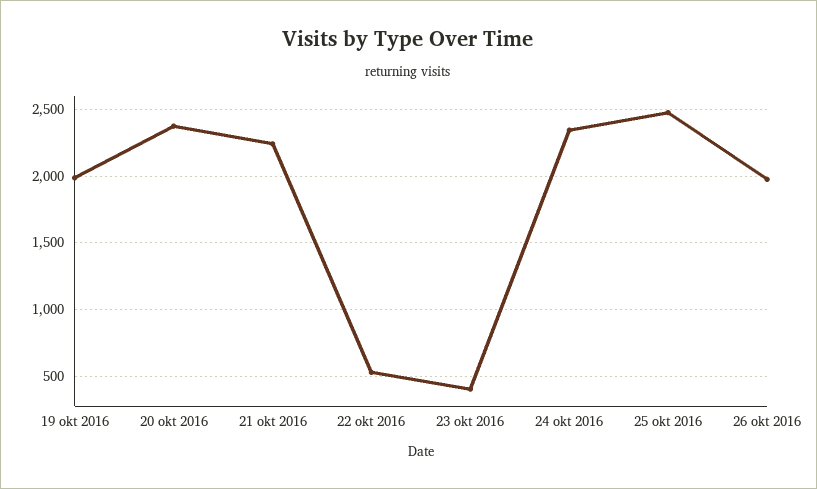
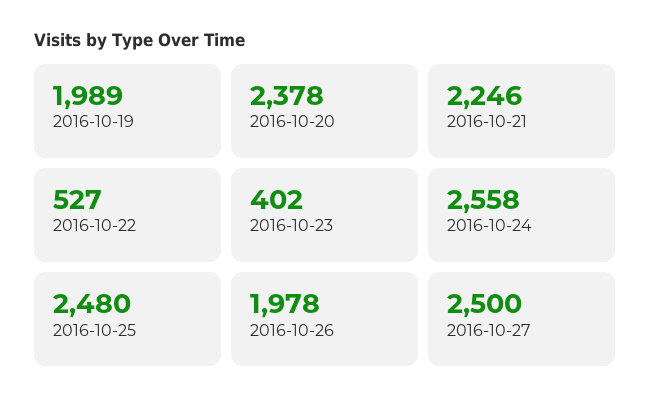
24 okt 2016: 2350 -> 2558
2016-10-27: none -> 2500

